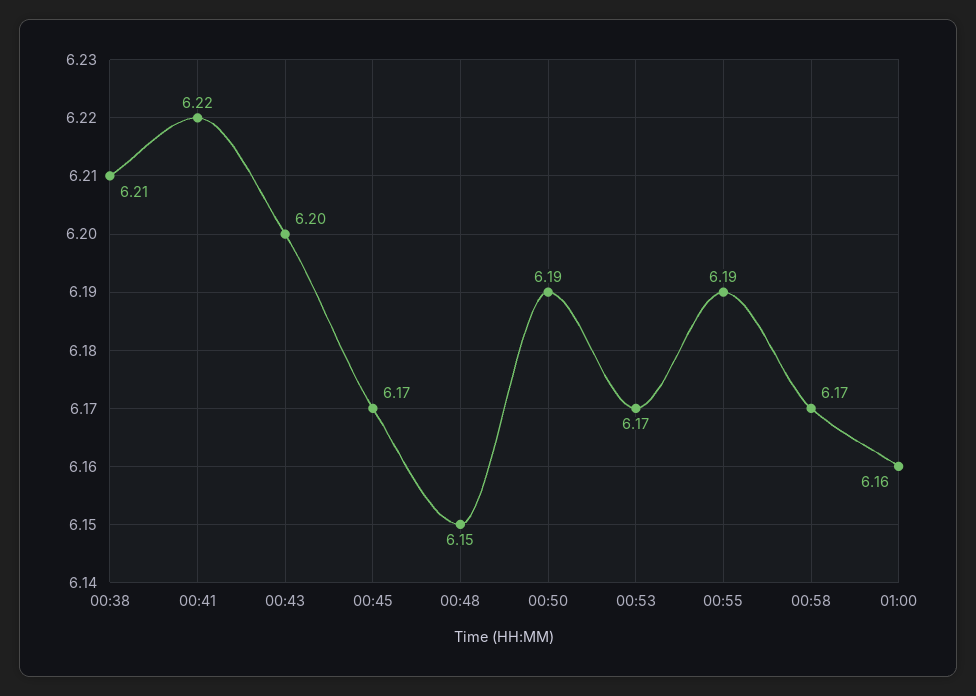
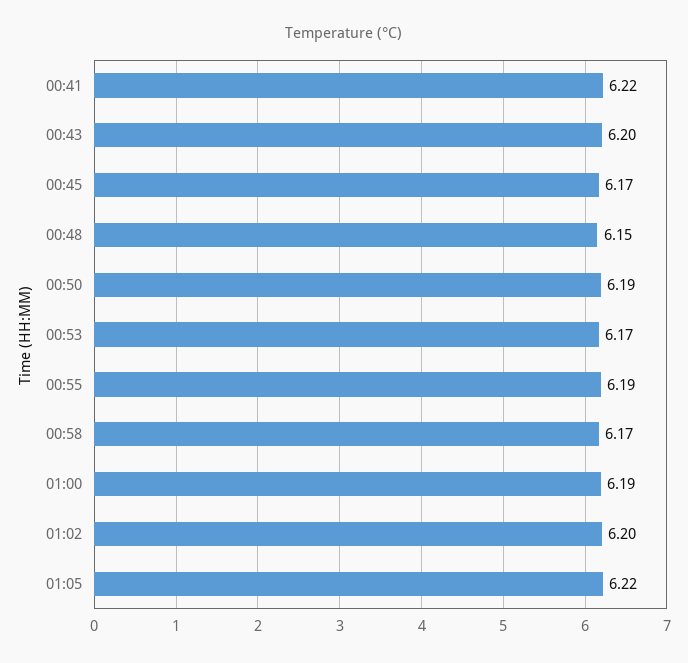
00:38: 6.21 -> none
01:00: 6.16 -> 6.19
01:02: none -> 6.2
01:05: none -> 6.22

